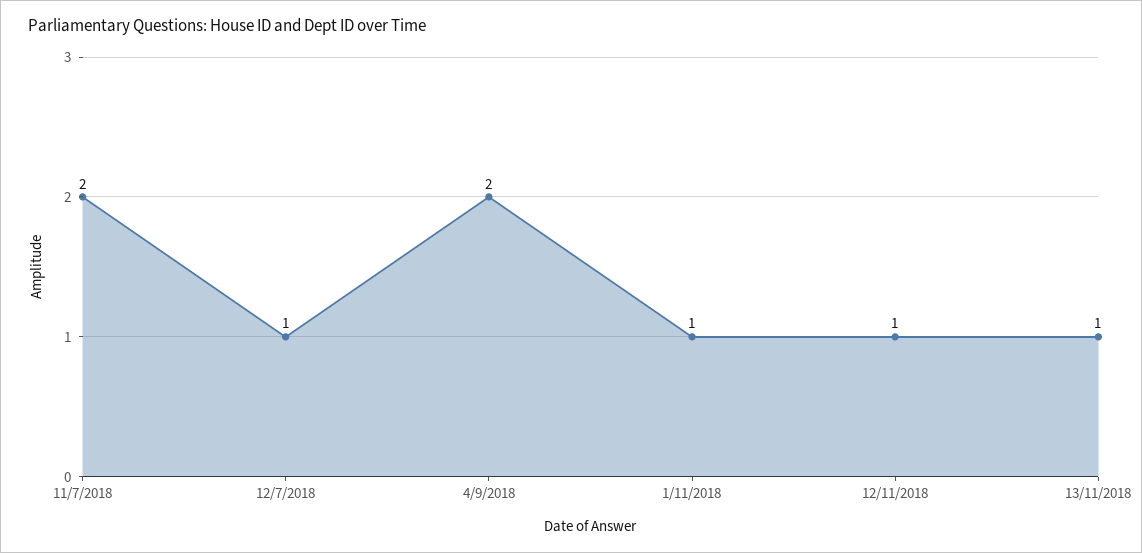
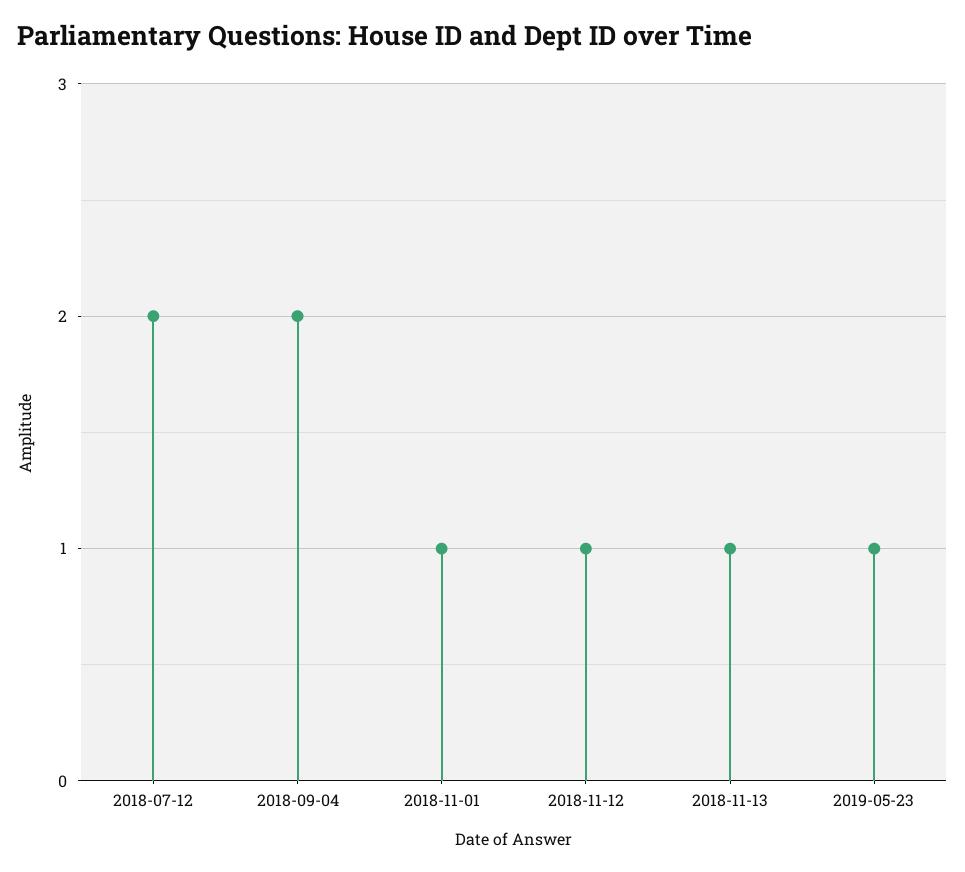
11/7/2018: 2 -> none
12/7/2018: 1 -> 2
2019-05-23: none -> 1

